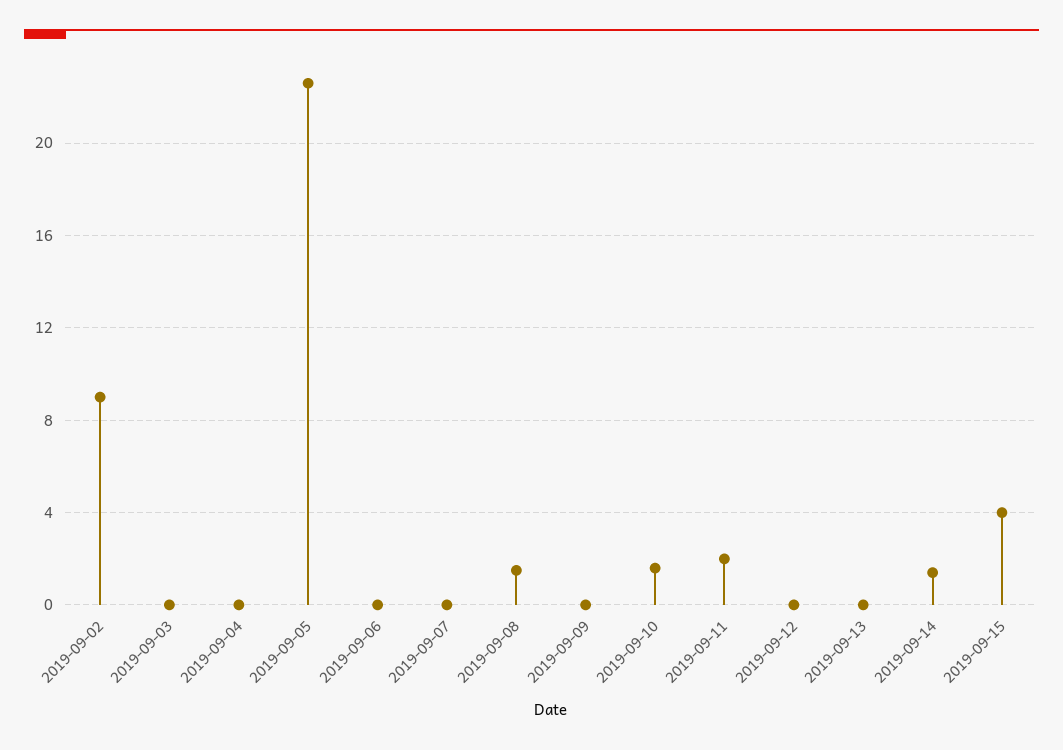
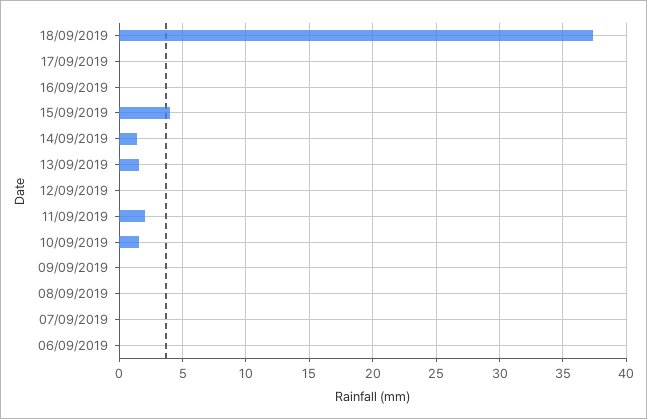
2019-09-02: 9 -> none
2019-09-03: 0 -> none
2019-09-04: 0 -> none
2019-09-05: 22.5 -> none
2019-09-08: 1.5 -> 0
2019-09-13: 0 -> 1.5
18/09/2019: none -> 37.5
17/09/2019: none -> 0
16/09/2019: none -> 0

